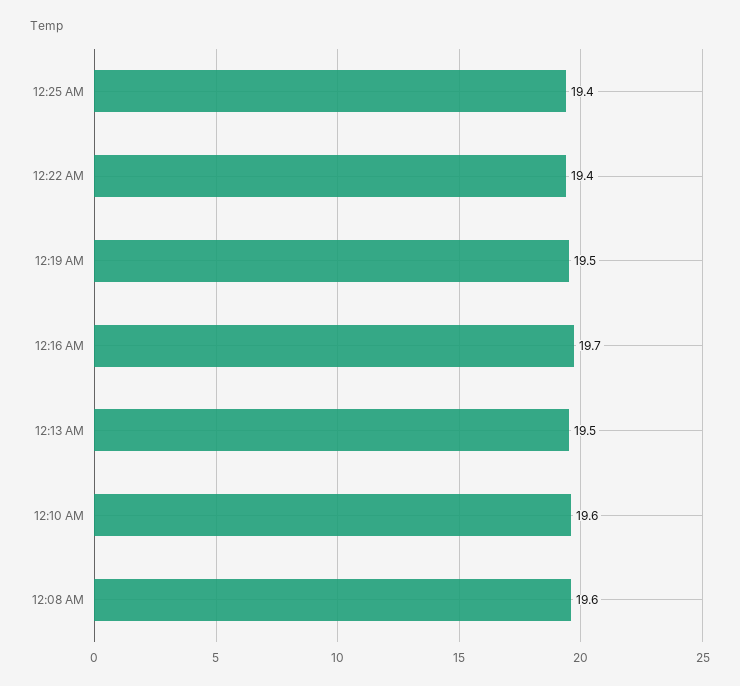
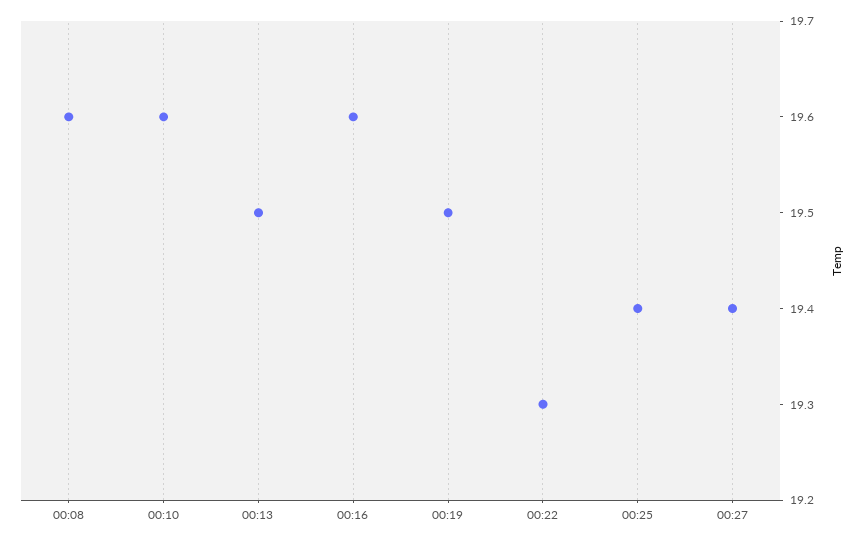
12:22 AM: 19.4 -> 19.3
12:16 AM: 19.7 -> 19.6
00:27: none -> 19.4

